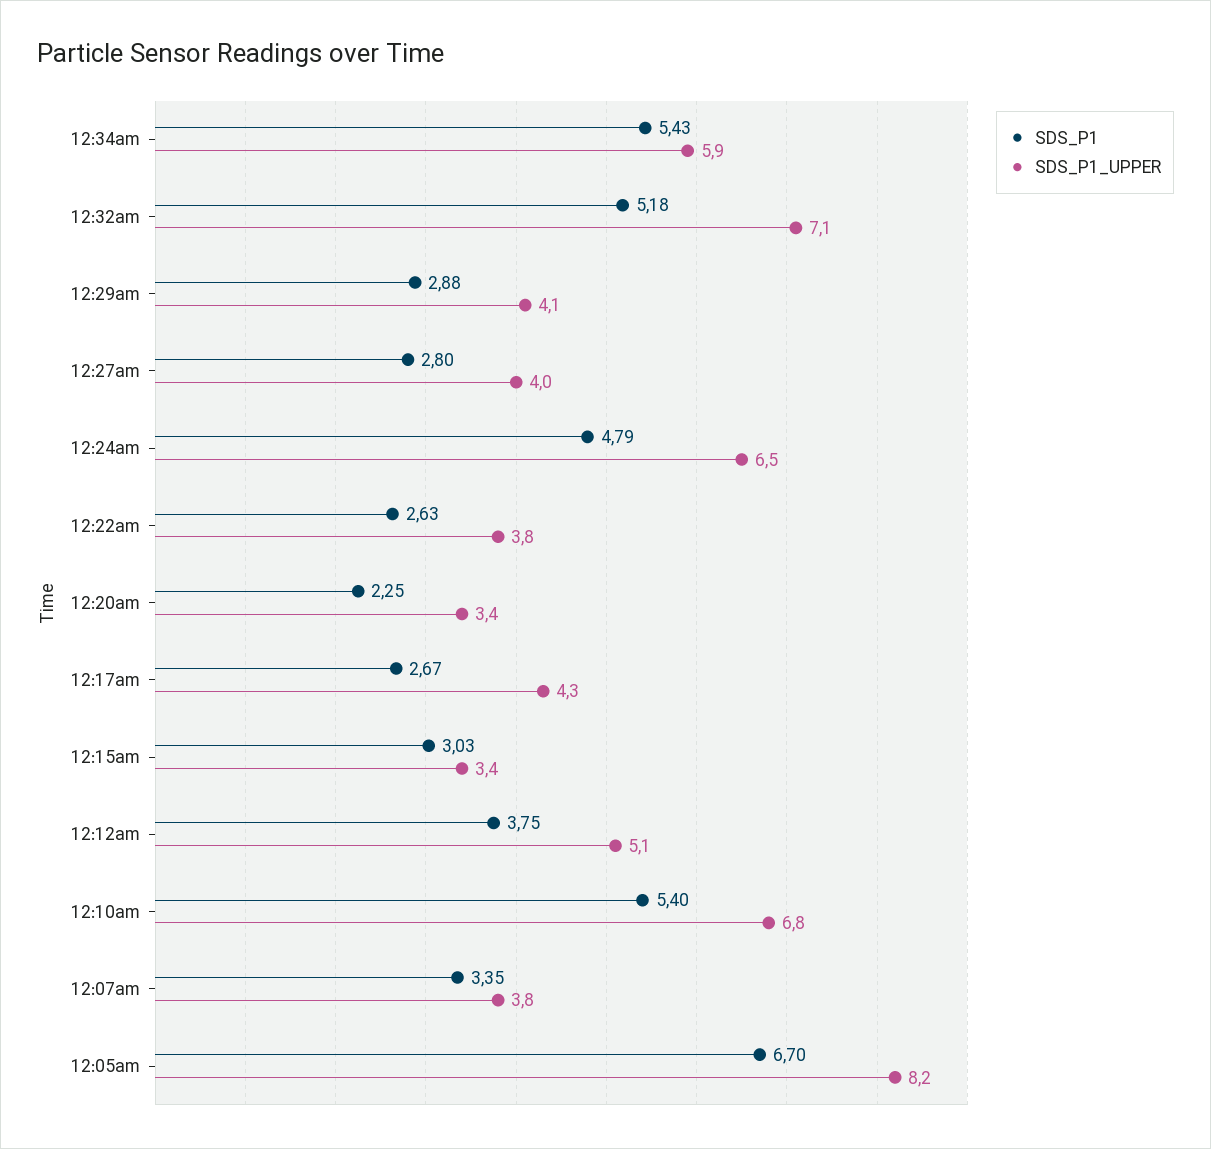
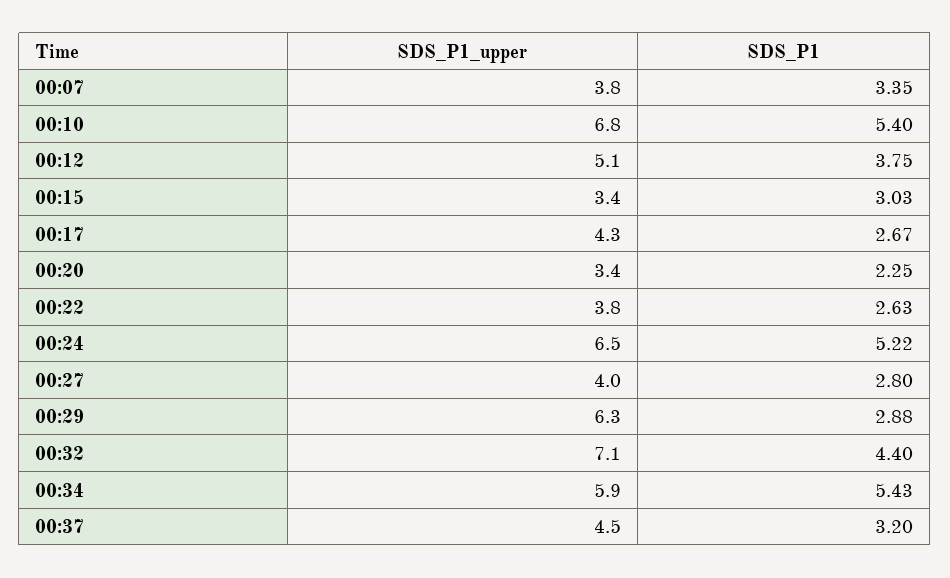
SDS_P1, 12:32am: 5.18 -> 4.4
SDS_P1_UPPER, 12:29am: 4.1 -> 6.3
SDS_P1, 12:24am: 4.79 -> 5.22
SDS_P1, 12:05am: 6.7 -> none
SDS_P1_UPPER, 12:05am: 8.2 -> none
SDS_P1_UPPER, 00:37: none -> 4.5
SDS_P1, 00:37: none -> 3.2

